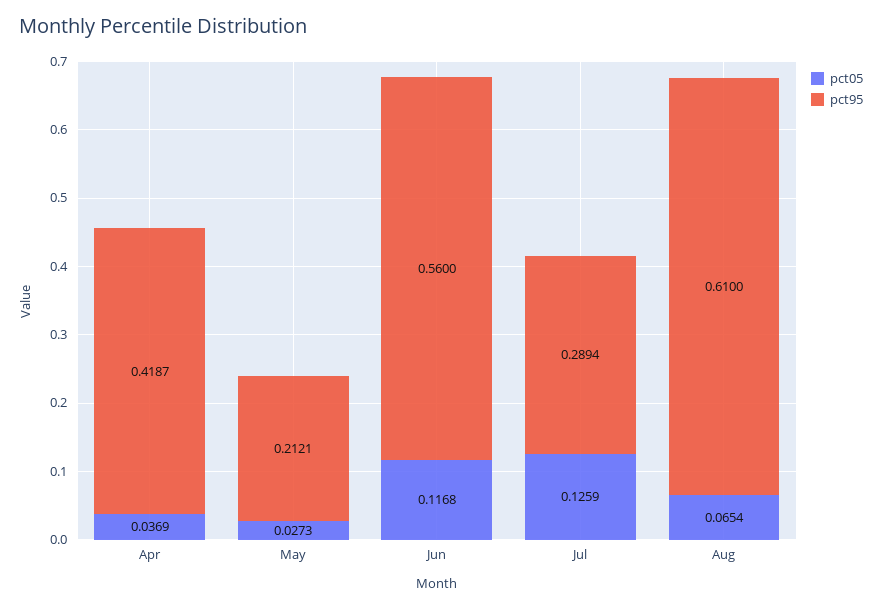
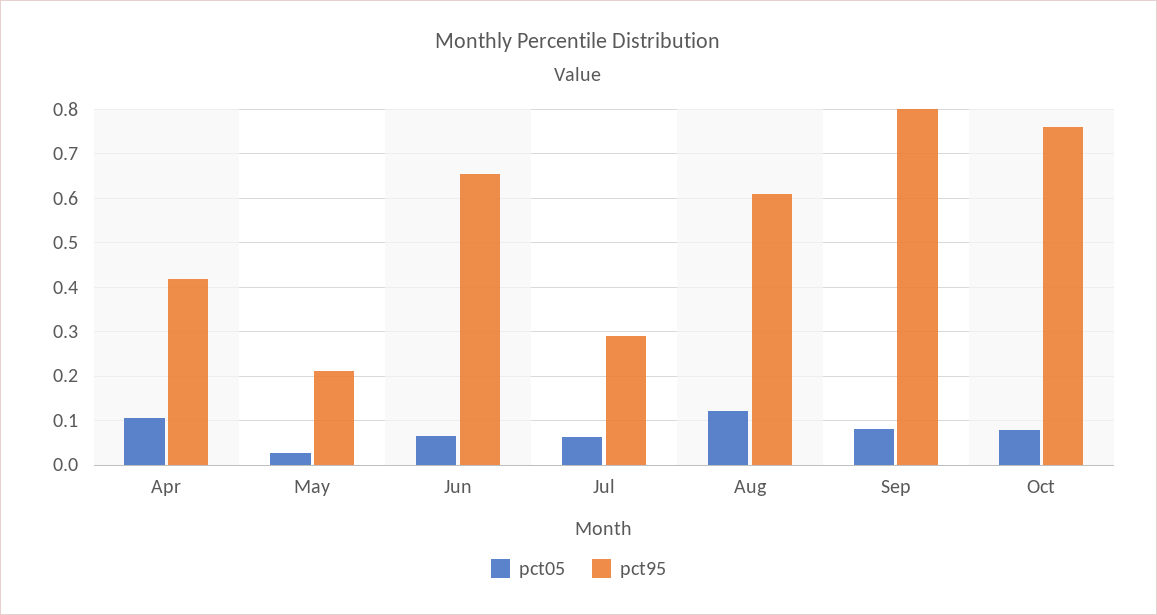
pct05, Apr: 0.0369 -> 0.1
pct05, Jun: 0.1168 -> 0.06
pct95, Jun: 0.56 -> 0.66
pct05, Jul: 0.1259 -> 0.06
pct05, Aug: 0.0654 -> 0.12
pct05, Sep: none -> 0.08
pct95, Sep: none -> 0.8
pct05, Oct: none -> 0.08
pct95, Oct: none -> 0.76

